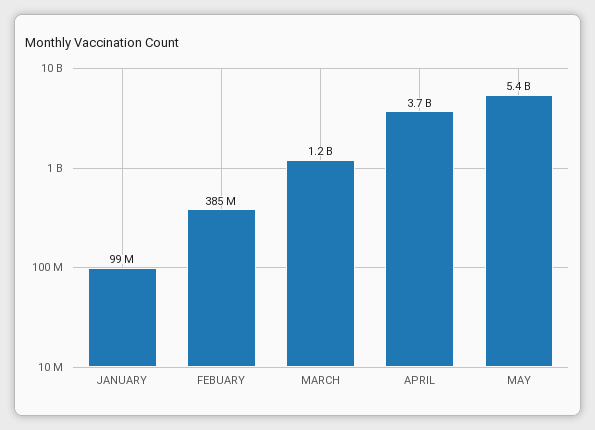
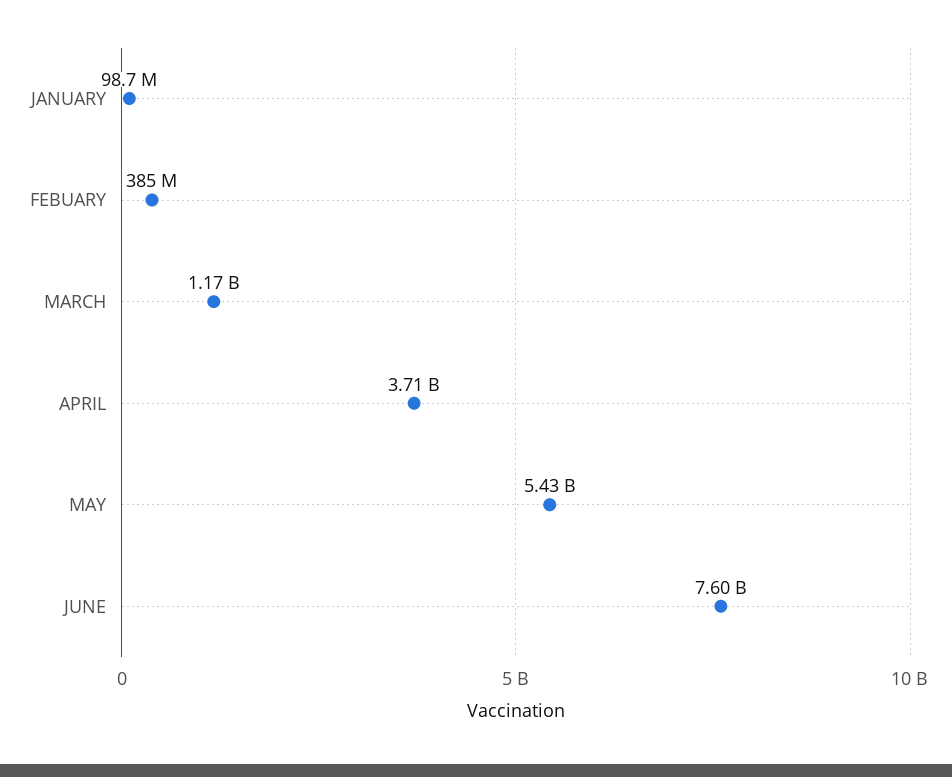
JUNE: none -> 7600000000

